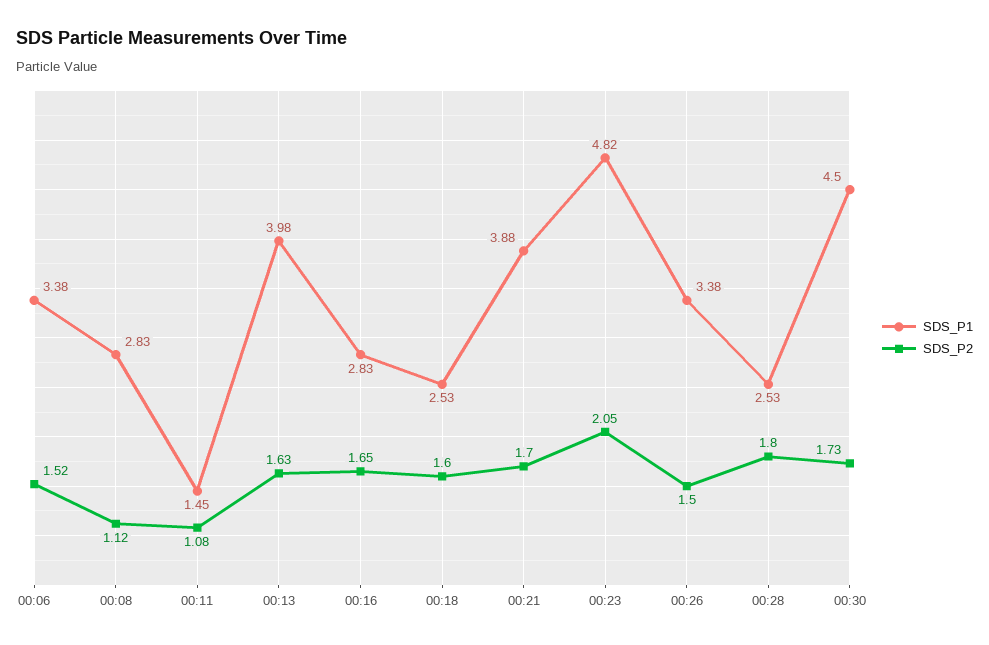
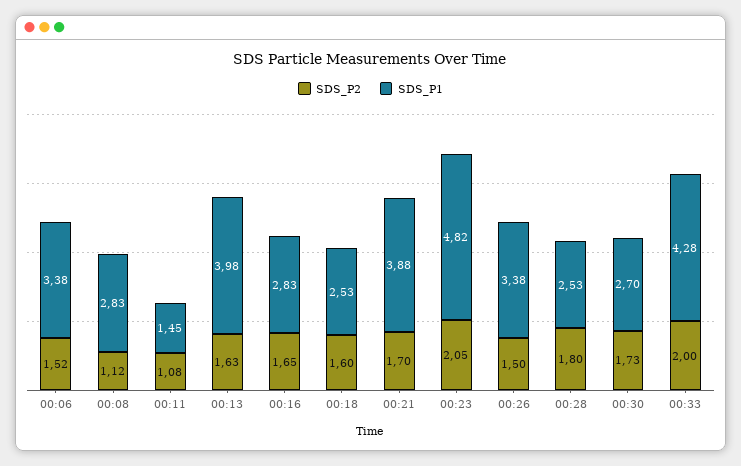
SDS_P1, 00:30: 4.5 -> 2.7
SDS_P2, 00:33: none -> 2
SDS_P1, 00:33: none -> 4.28

